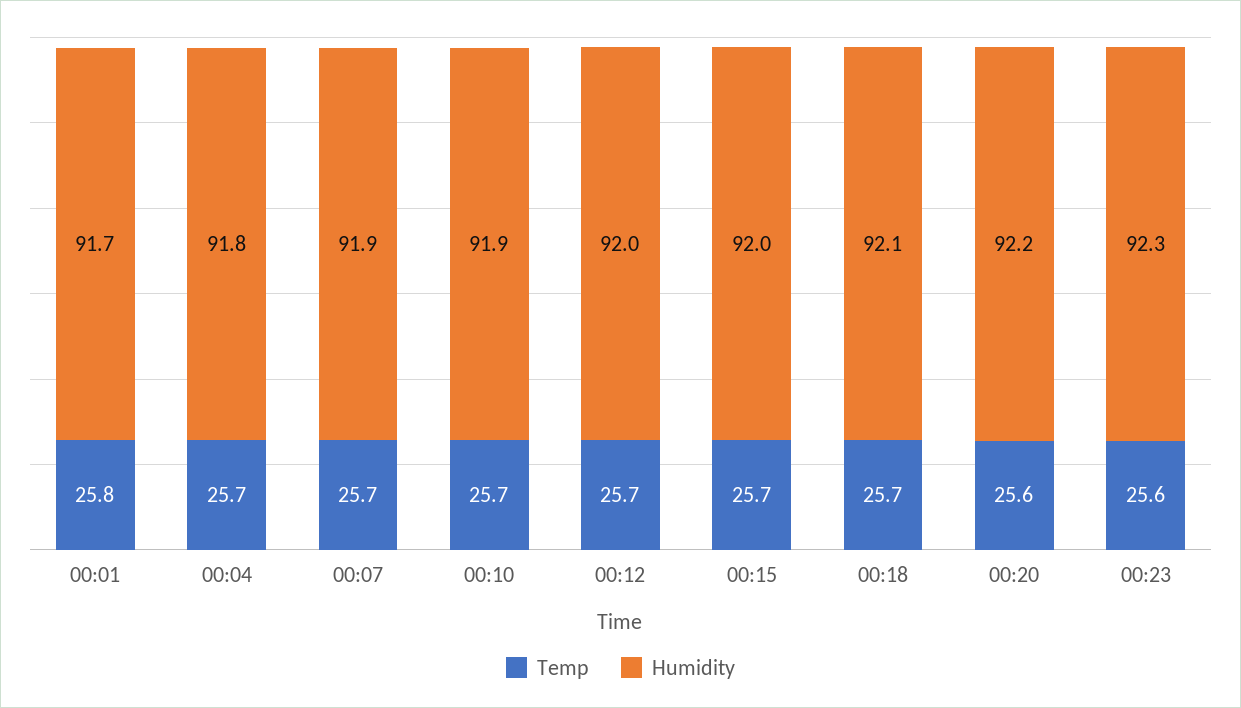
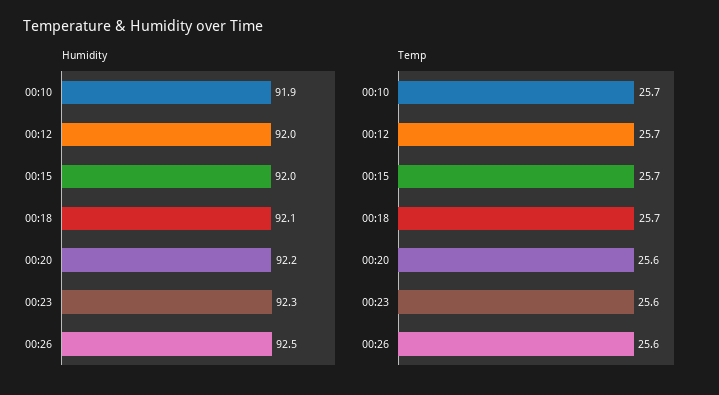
Temp, 00:01: 25.8 -> none
Humidity, 00:01: 91.7 -> none
Temp, 00:04: 25.7 -> none
Humidity, 00:04: 91.8 -> none
Temp, 00:07: 25.7 -> none
Humidity, 00:07: 91.9 -> none
Humidity, 00:26: none -> 92.5
Temp, 00:26: none -> 25.6

